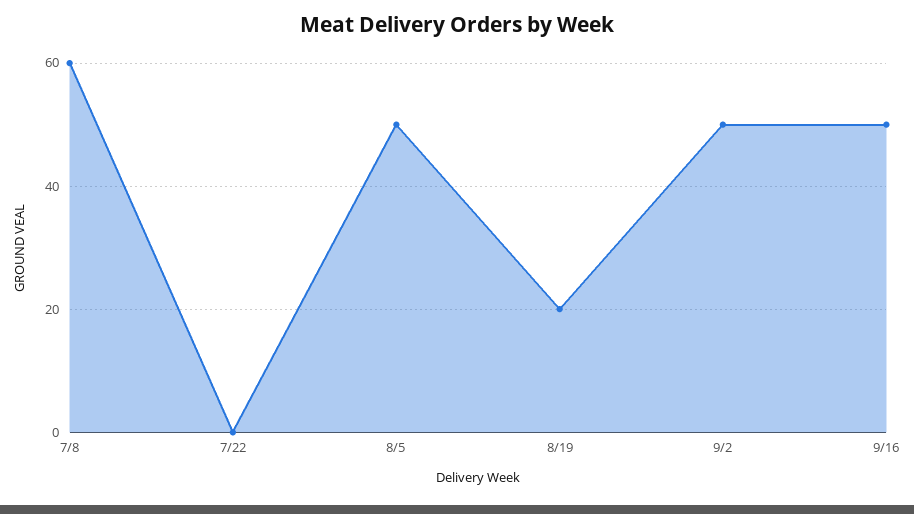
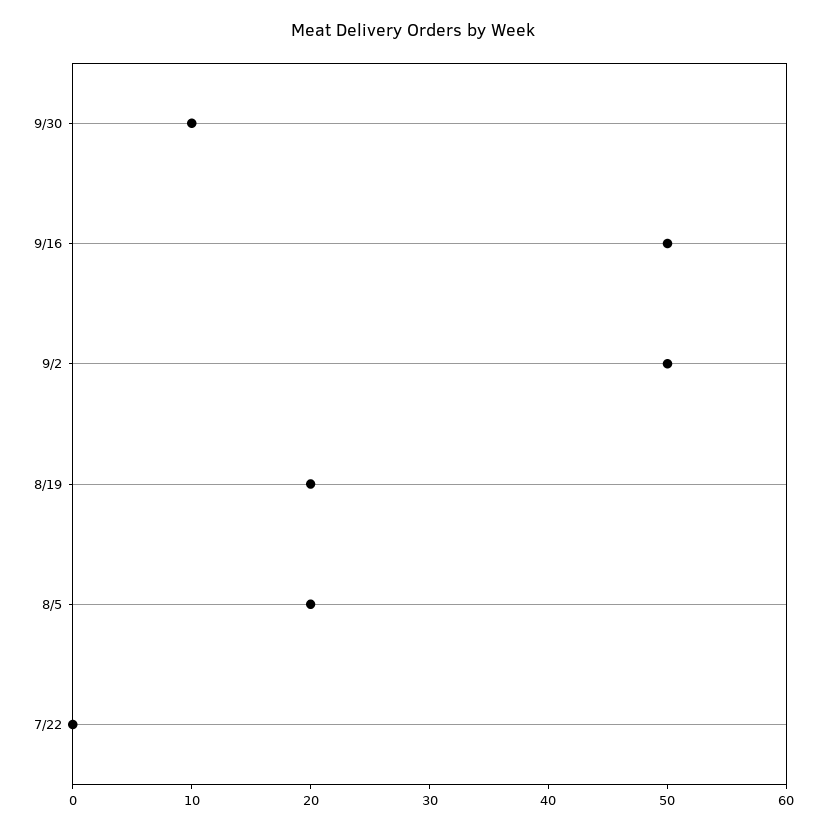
7/8: 60 -> none
8/5: 50 -> 20
9/30: none -> 10

